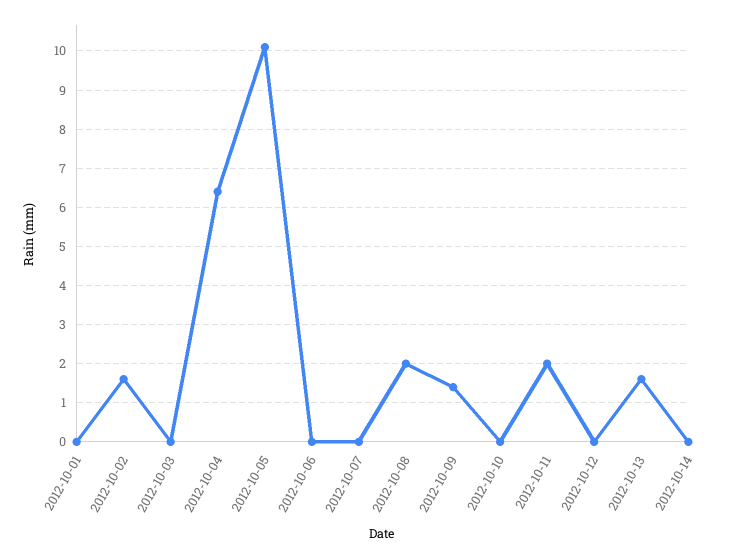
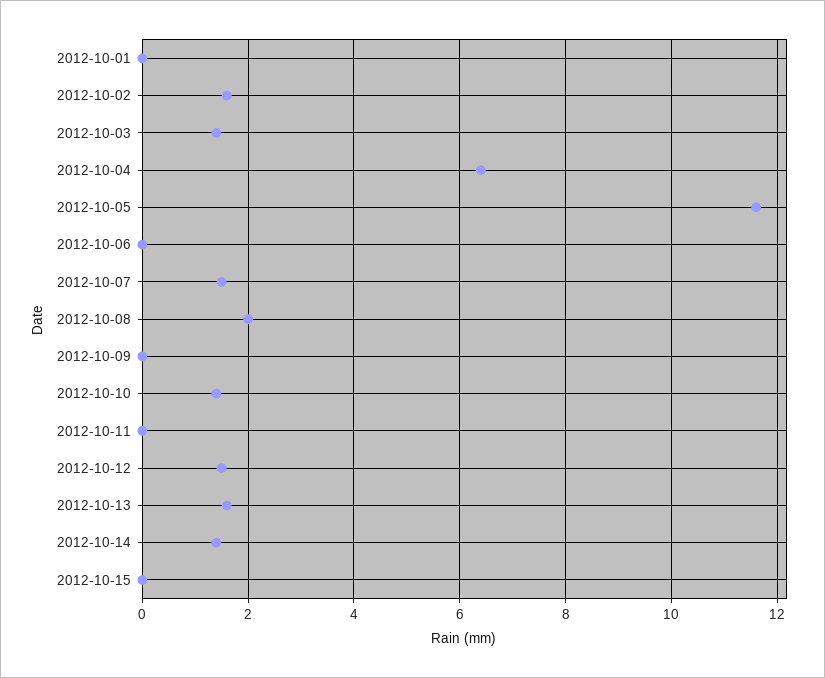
2012-10-03: 0 -> 1.5
2012-10-05: 10 -> 11.5
2012-10-07: 0 -> 1.5
2012-10-09: 1.5 -> 0
2012-10-10: 0 -> 1.5
2012-10-11: 2 -> 0
2012-10-12: 0 -> 1.5
2012-10-14: 0 -> 1.5
2012-10-15: none -> 0

